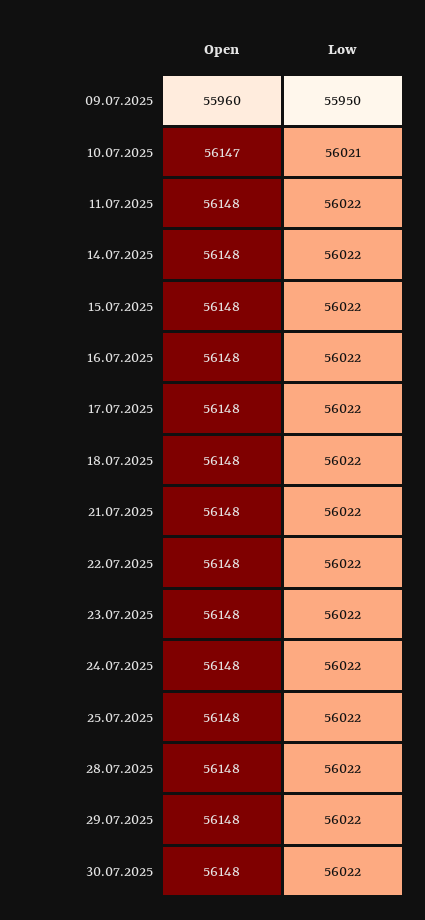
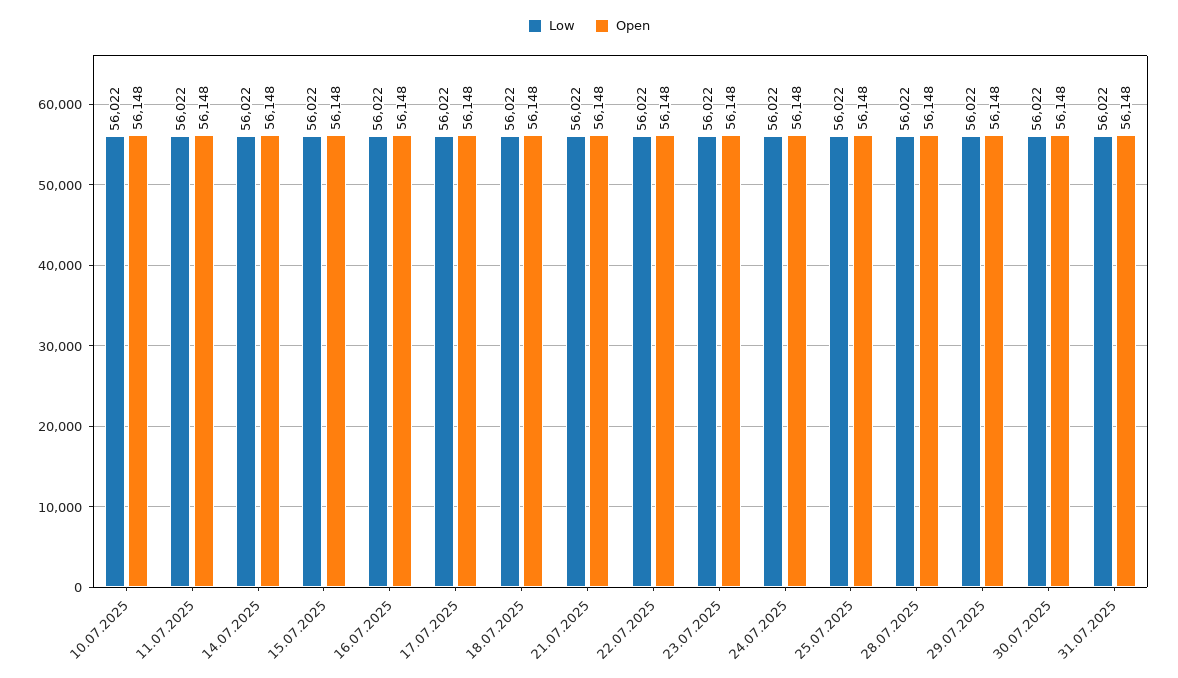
Open, 09.07.2025: 55960 -> none
Low, 09.07.2025: 55950 -> none
Open, 10.07.2025: 56147 -> 56148
Low, 10.07.2025: 56021 -> 56022
Low, 31.07.2025: none -> 56022
Open, 31.07.2025: none -> 56148

